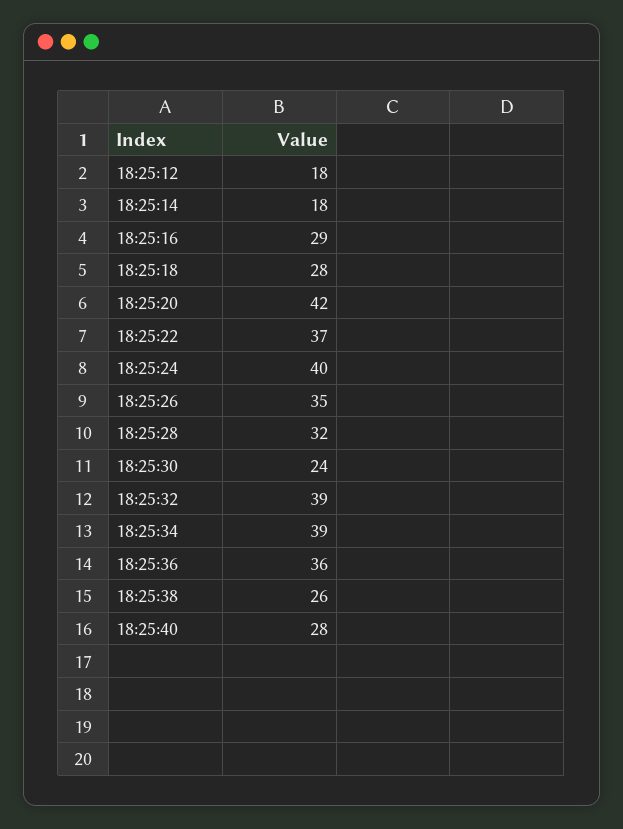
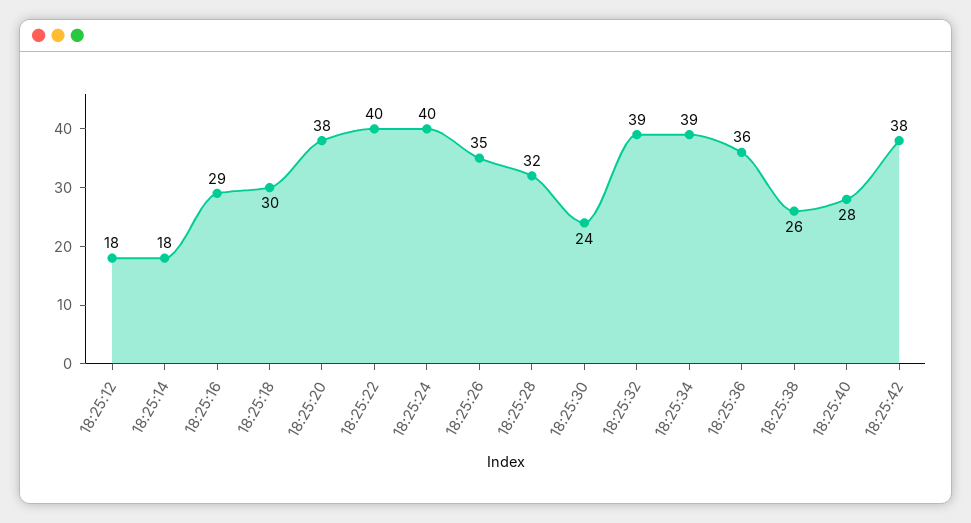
18:25:18: 28 -> 30
18:25:20: 42 -> 38
18:25:22: 37 -> 40
18:25:42: none -> 38

